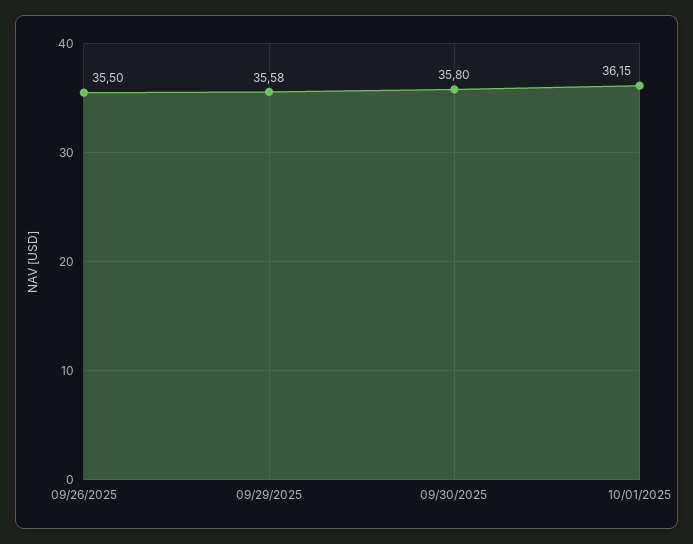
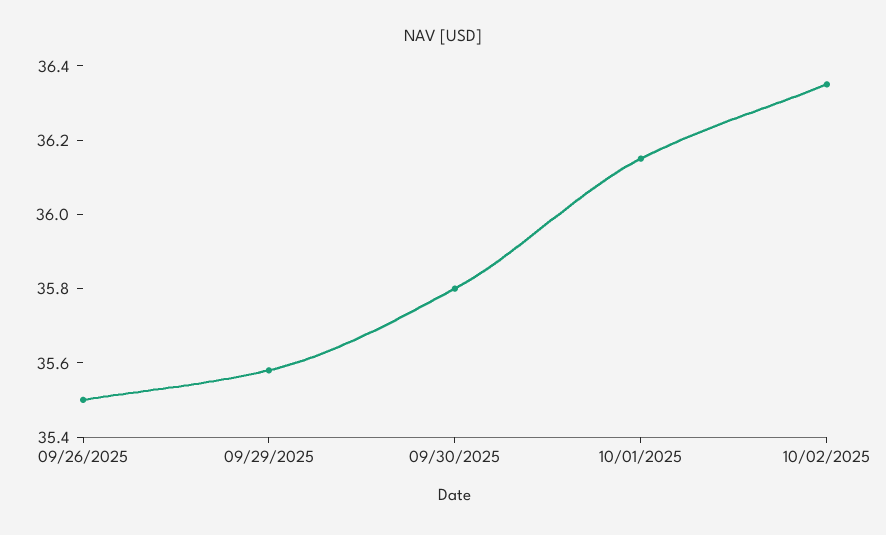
10/02/2025: none -> 36.35

